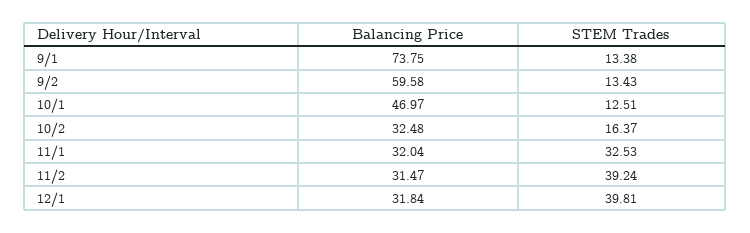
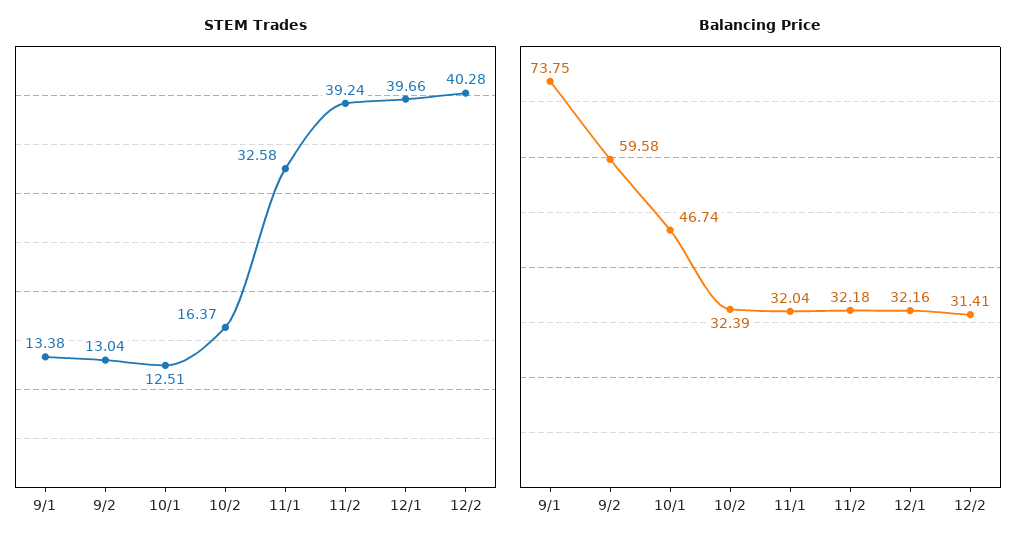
STEM Trades, 9/2: 13.43 -> 13.04
Balancing Price, 10/1: 46.97 -> 46.74
Balancing Price, 10/2: 32.48 -> 32.39
STEM Trades, 11/1: 32.53 -> 32.58
Balancing Price, 11/2: 31.47 -> 32.18
Balancing Price, 12/1: 31.84 -> 32.16
STEM Trades, 12/1: 39.81 -> 39.66
STEM Trades, 12/2: none -> 40.28
Balancing Price, 12/2: none -> 31.41

